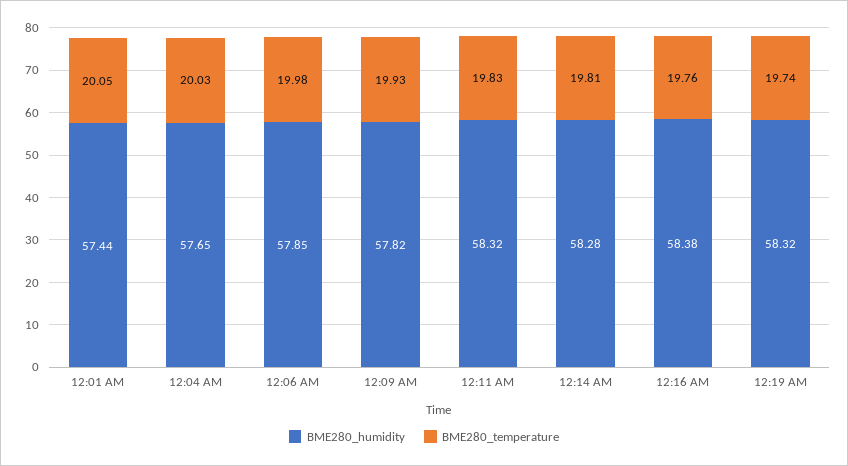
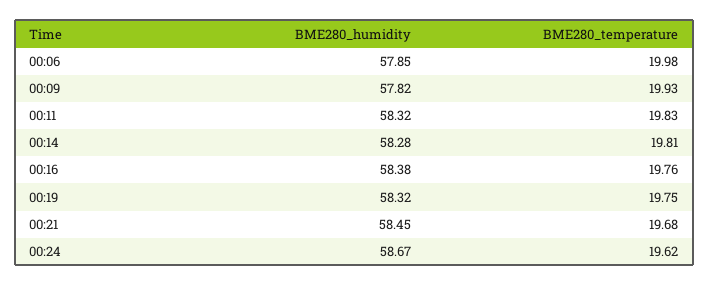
BME280_humidity, 12:01 AM: 57.44 -> none
BME280_temperature, 12:01 AM: 20.05 -> none
BME280_humidity, 12:04 AM: 57.65 -> none
BME280_temperature, 12:04 AM: 20.03 -> none
BME280_temperature, 12:19 AM: 19.74 -> 19.75
BME280_humidity, 00:21: none -> 58.45
BME280_temperature, 00:21: none -> 19.68
BME280_humidity, 00:24: none -> 58.67
BME280_temperature, 00:24: none -> 19.62

